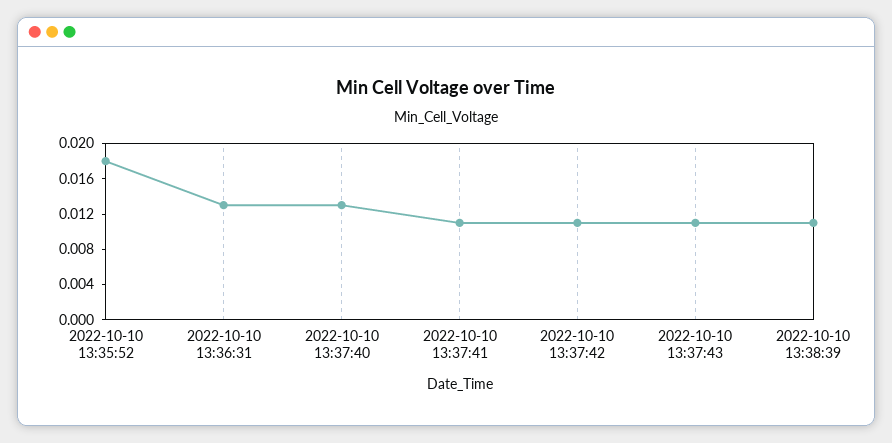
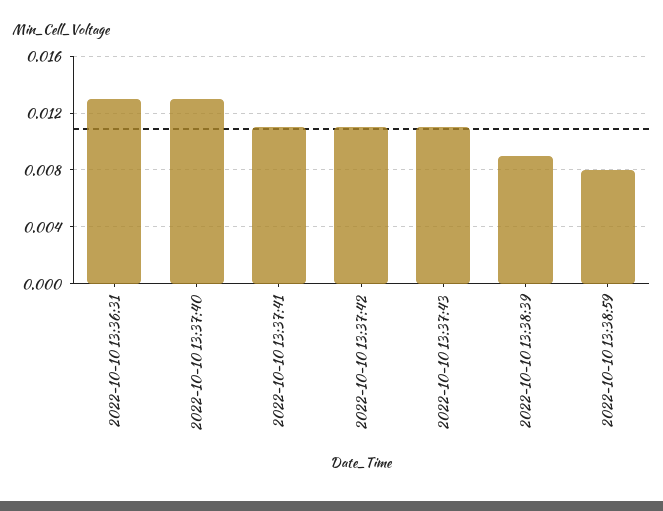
2022-10-10 13:35:52: 0.018 -> none
2022-10-10 13:38:39: 0.011 -> 0.009
2022-10-10 13:38:59: none -> 0.008

